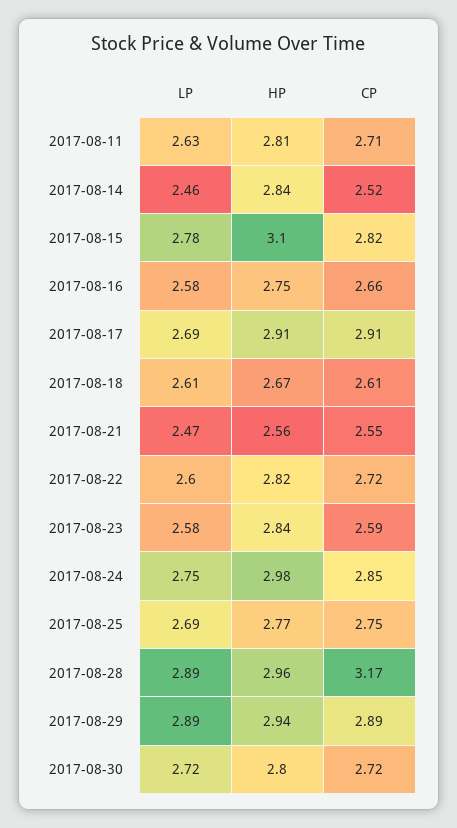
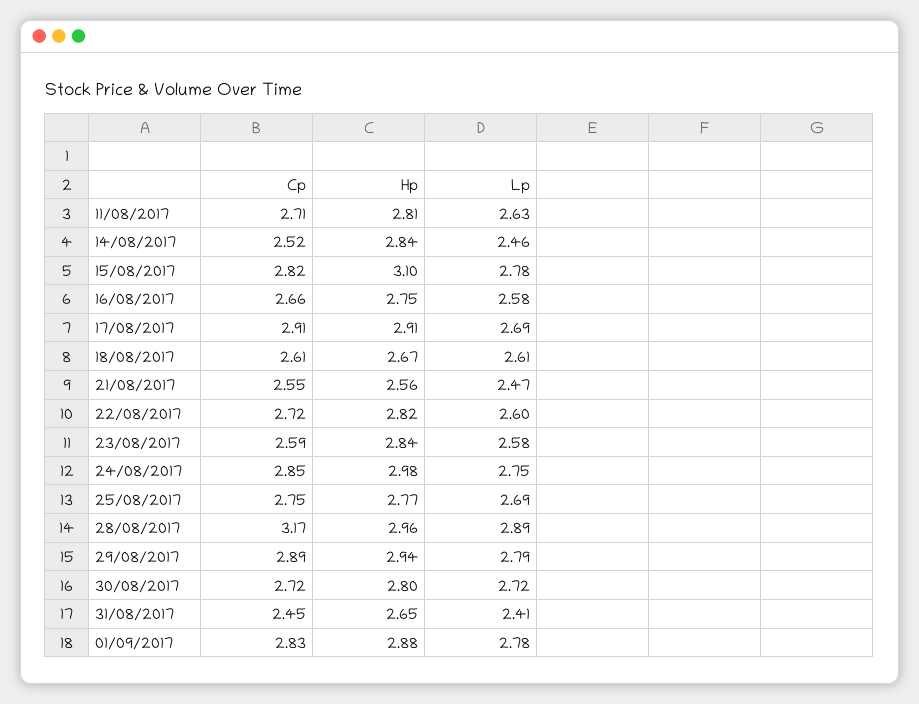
LP, 2017-08-29: 2.89 -> 2.79
CP, 31/08/2017: none -> 2.45
HP, 31/08/2017: none -> 2.65
LP, 31/08/2017: none -> 2.41
CP, 01/09/2017: none -> 2.83
HP, 01/09/2017: none -> 2.88
LP, 01/09/2017: none -> 2.78

